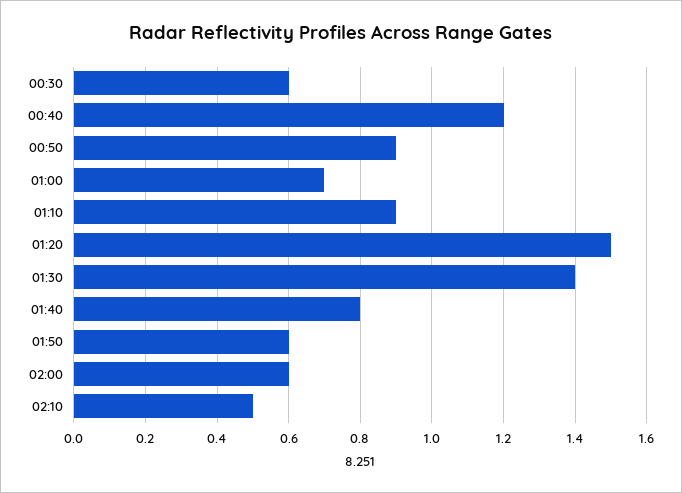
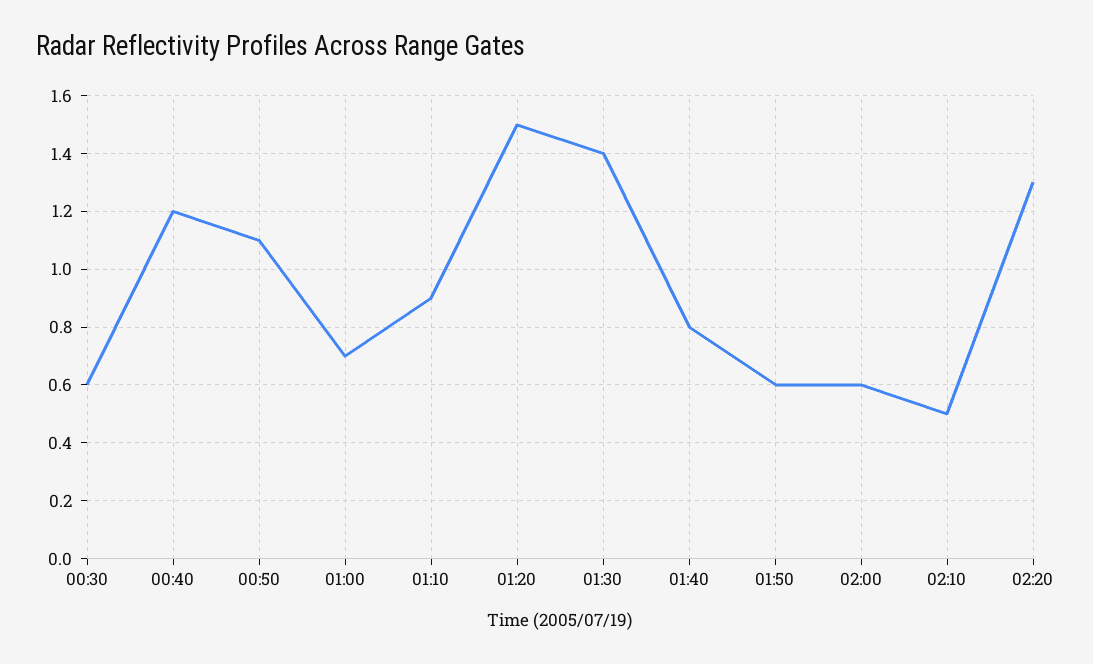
00:50: 0.9 -> 1.1
02:20: none -> 1.3

